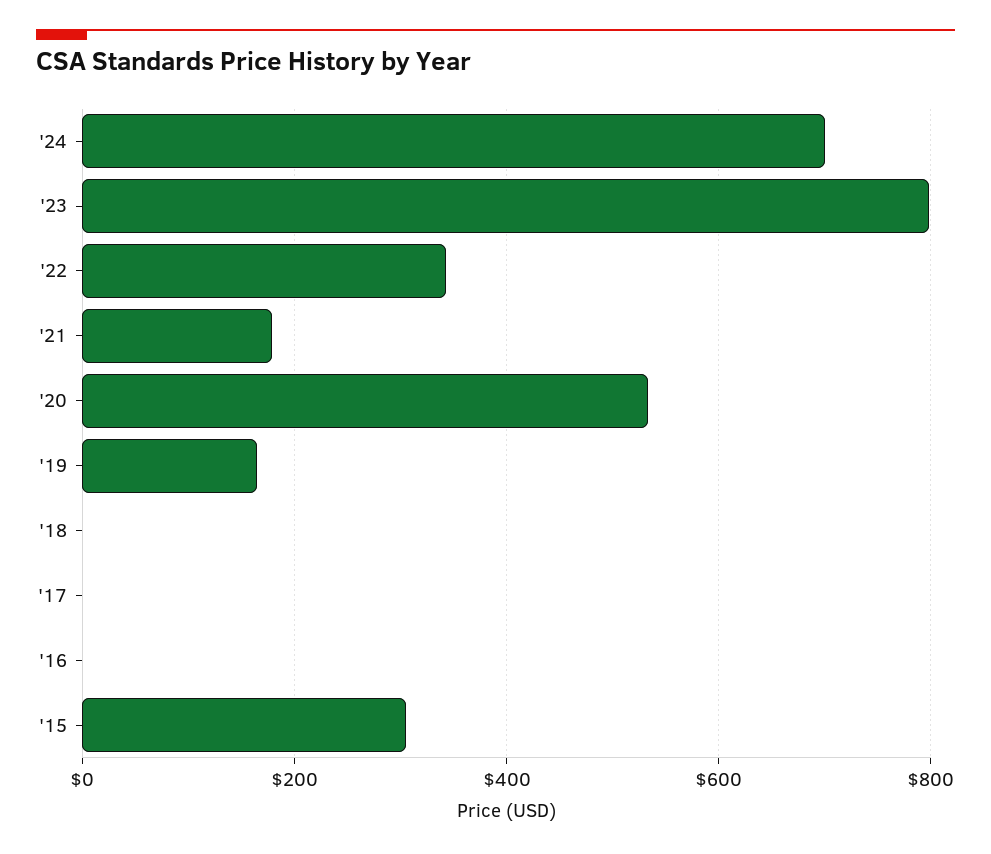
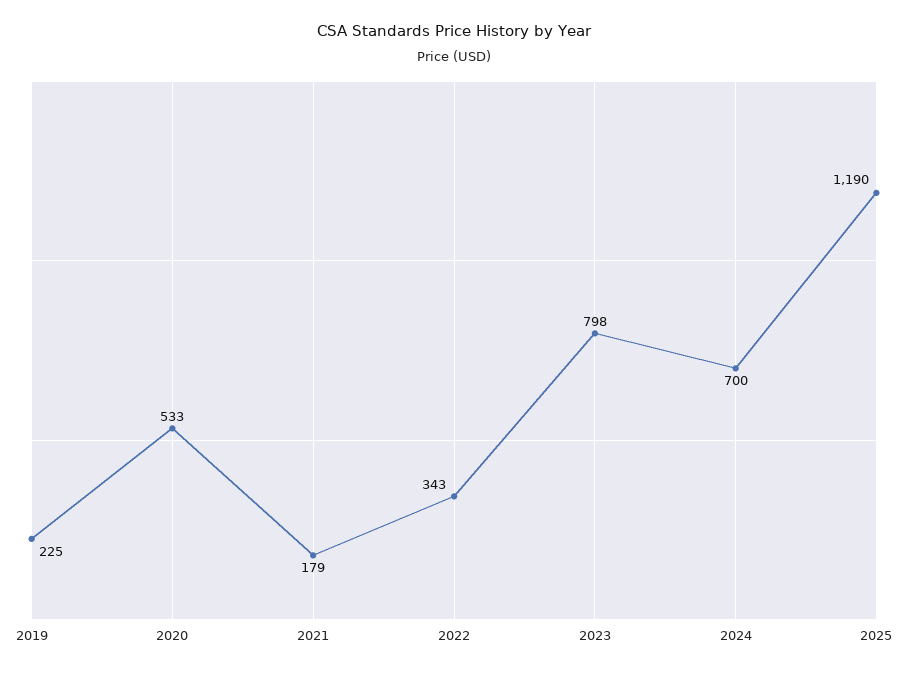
'19: 160 -> 225
'18: 0 -> none
'17: 0 -> none
'16: 0 -> none
'15: 300 -> none
2025: none -> 1190

